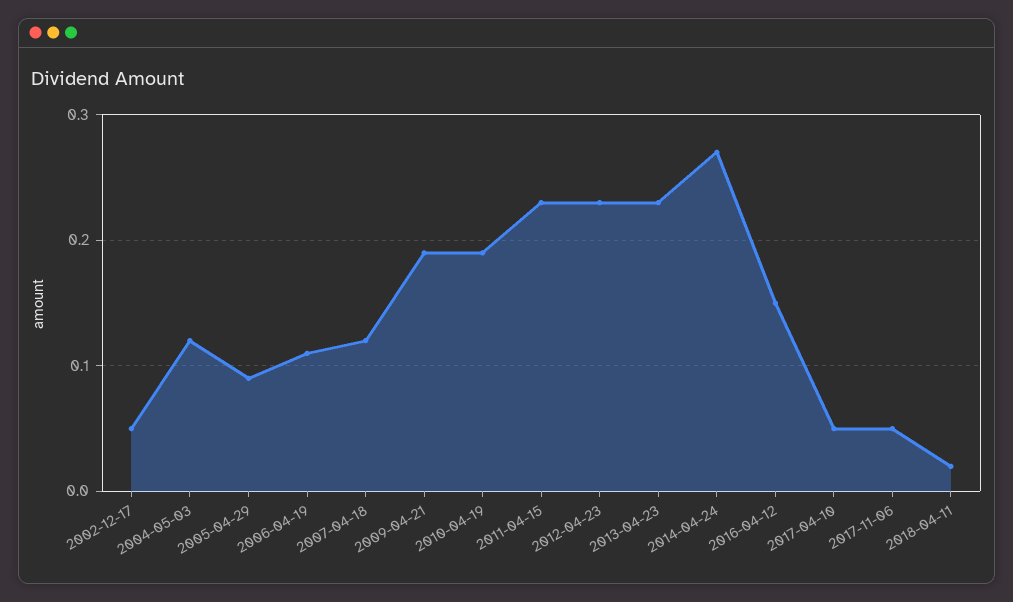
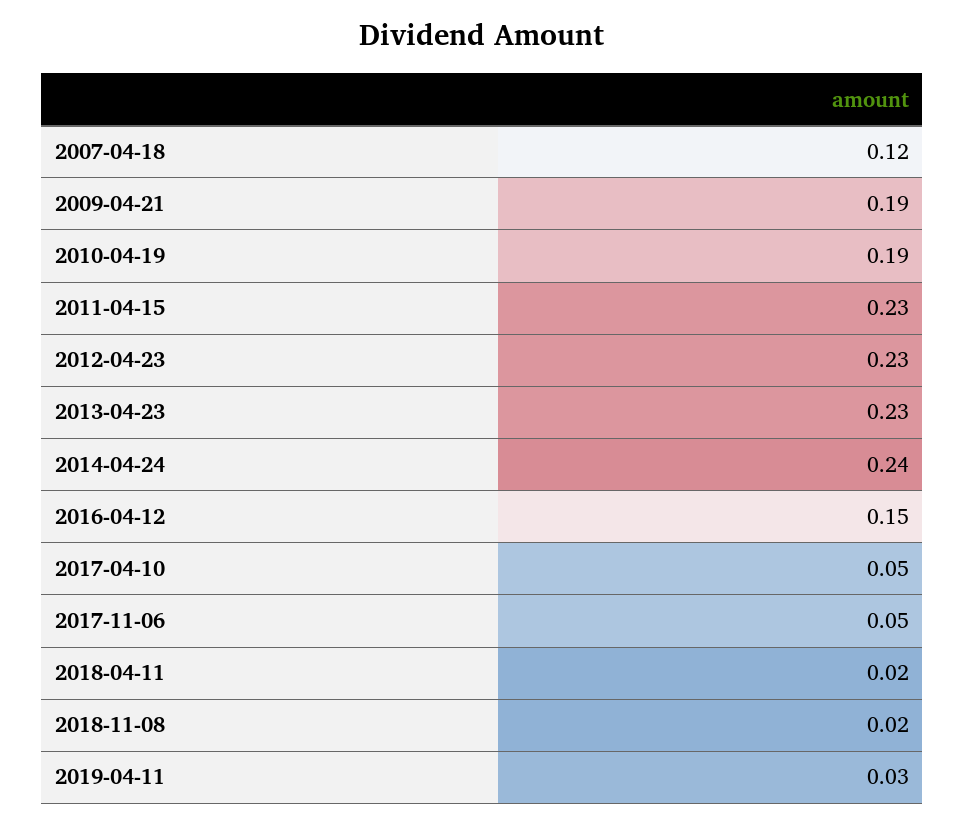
2002-12-17: 0.05 -> none
2004-05-03: 0.12 -> none
2005-04-29: 0.09 -> none
2006-04-19: 0.11 -> none
2014-04-24: 0.27 -> 0.24
2018-11-08: none -> 0.02
2019-04-11: none -> 0.03

